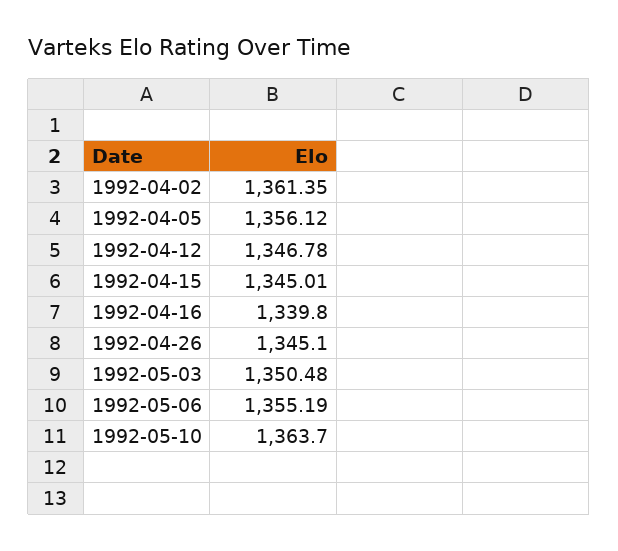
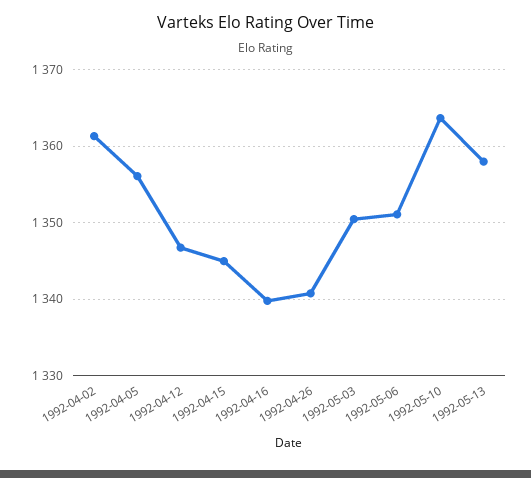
1992-04-26: 1345.1 -> 1341
1992-05-06: 1355.19 -> 1351
1992-05-13: none -> 1358

